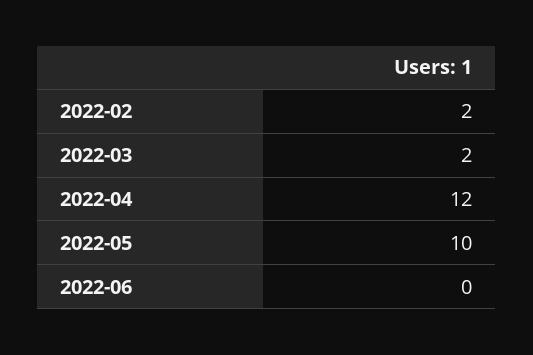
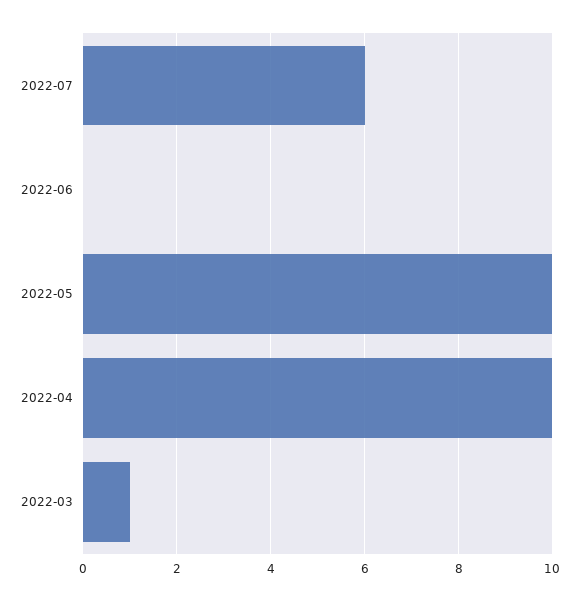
2022-02: 2 -> none
2022-03: 2 -> 1
2022-04: 12 -> 10
2022-07: none -> 6

